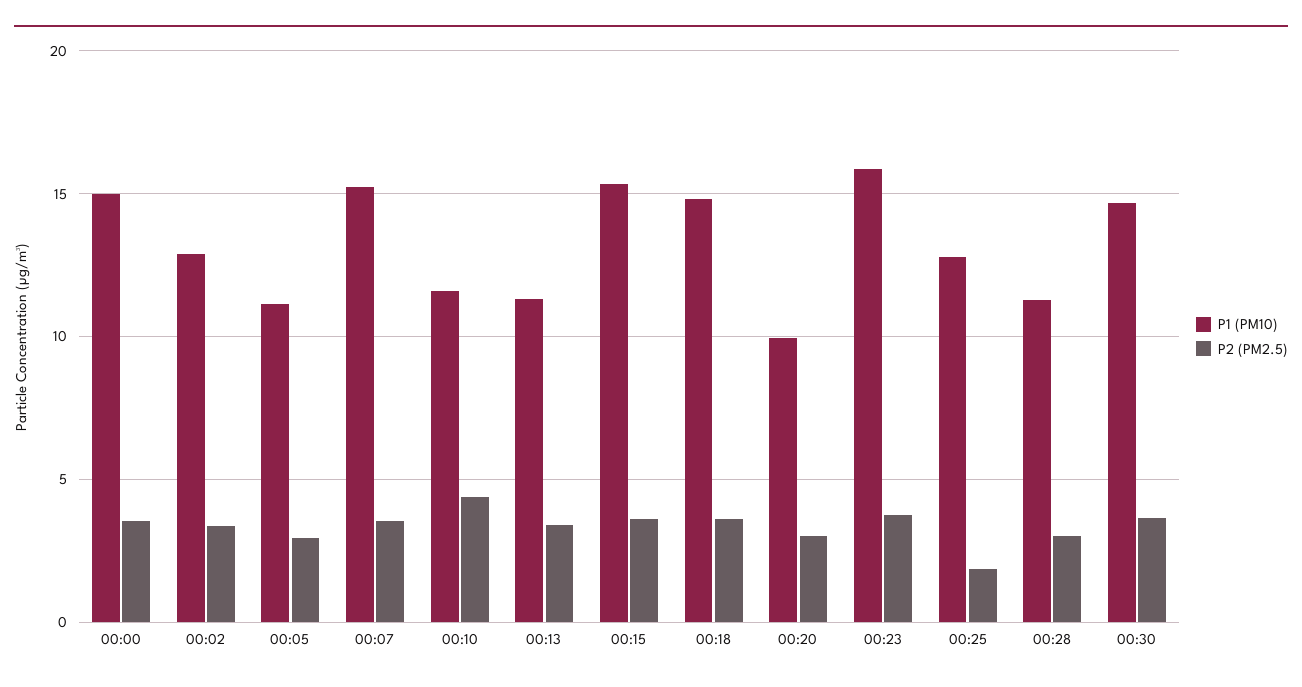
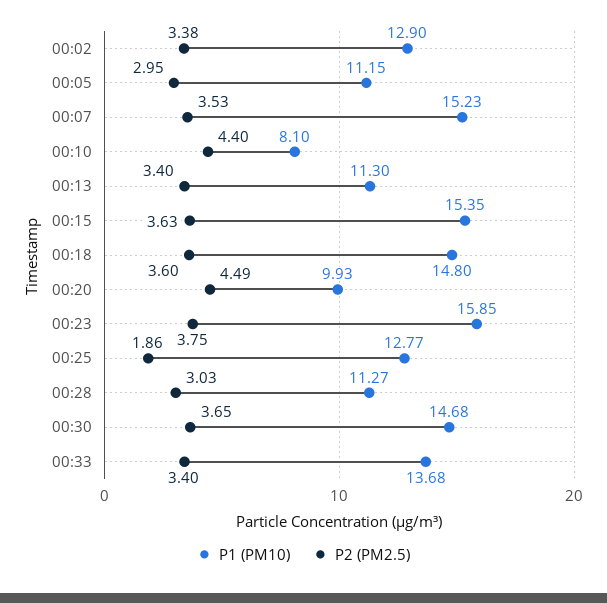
P1 (PM10), 00:00: 15 -> none
P2 (PM2.5), 00:00: 3.5 -> none
P1 (PM10), 00:10: 11.5 -> 8.1
P2 (PM2.5), 00:20: 3 -> 4.49
P1 (PM10), 00:33: none -> 13.68
P2 (PM2.5), 00:33: none -> 3.4

